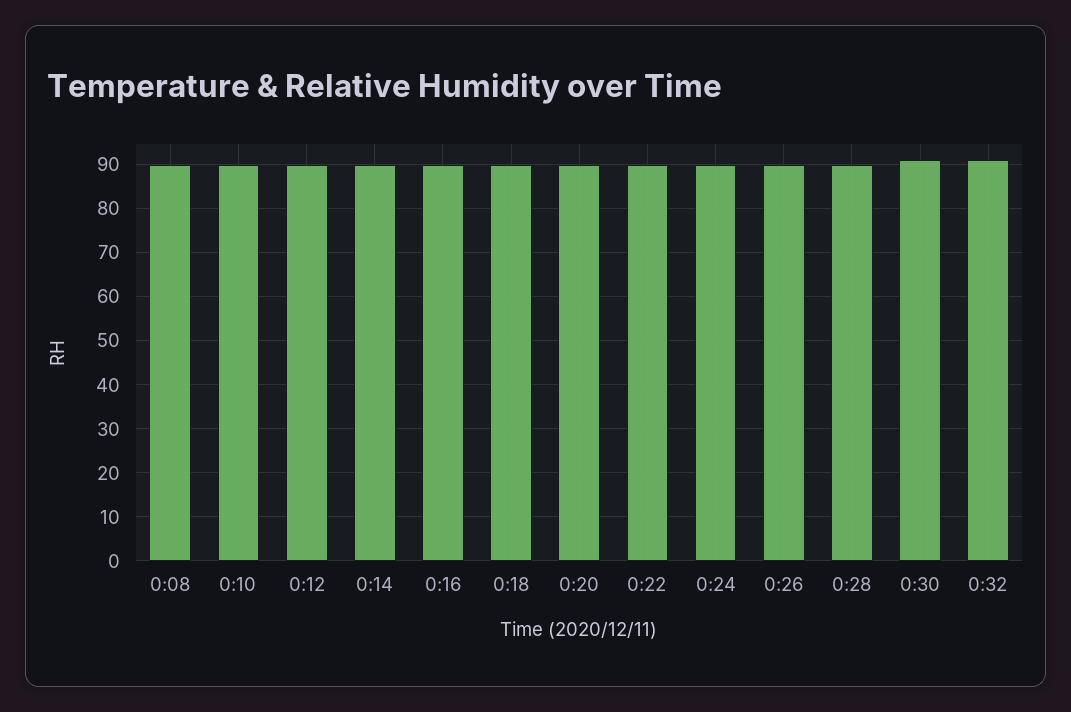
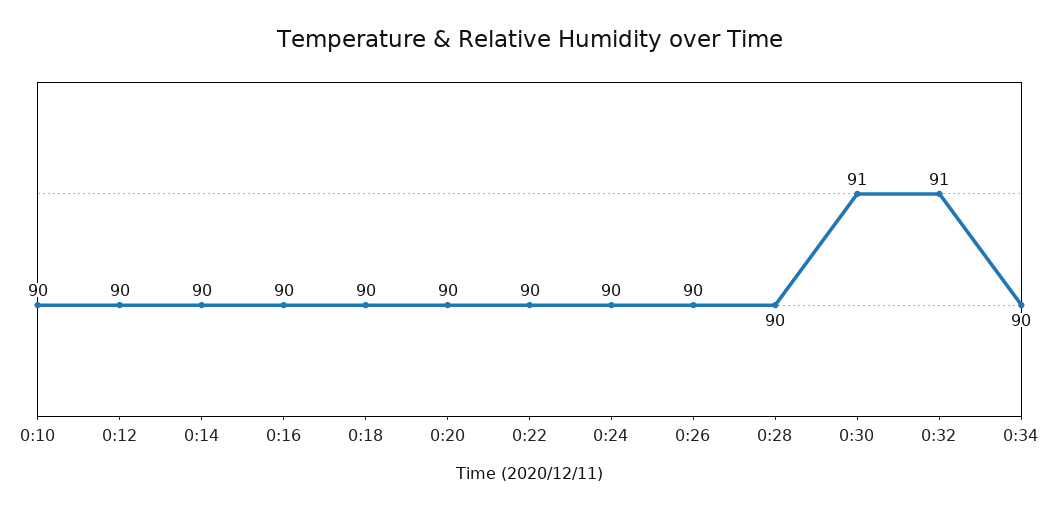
0:08: 90 -> none
0:34: none -> 90

